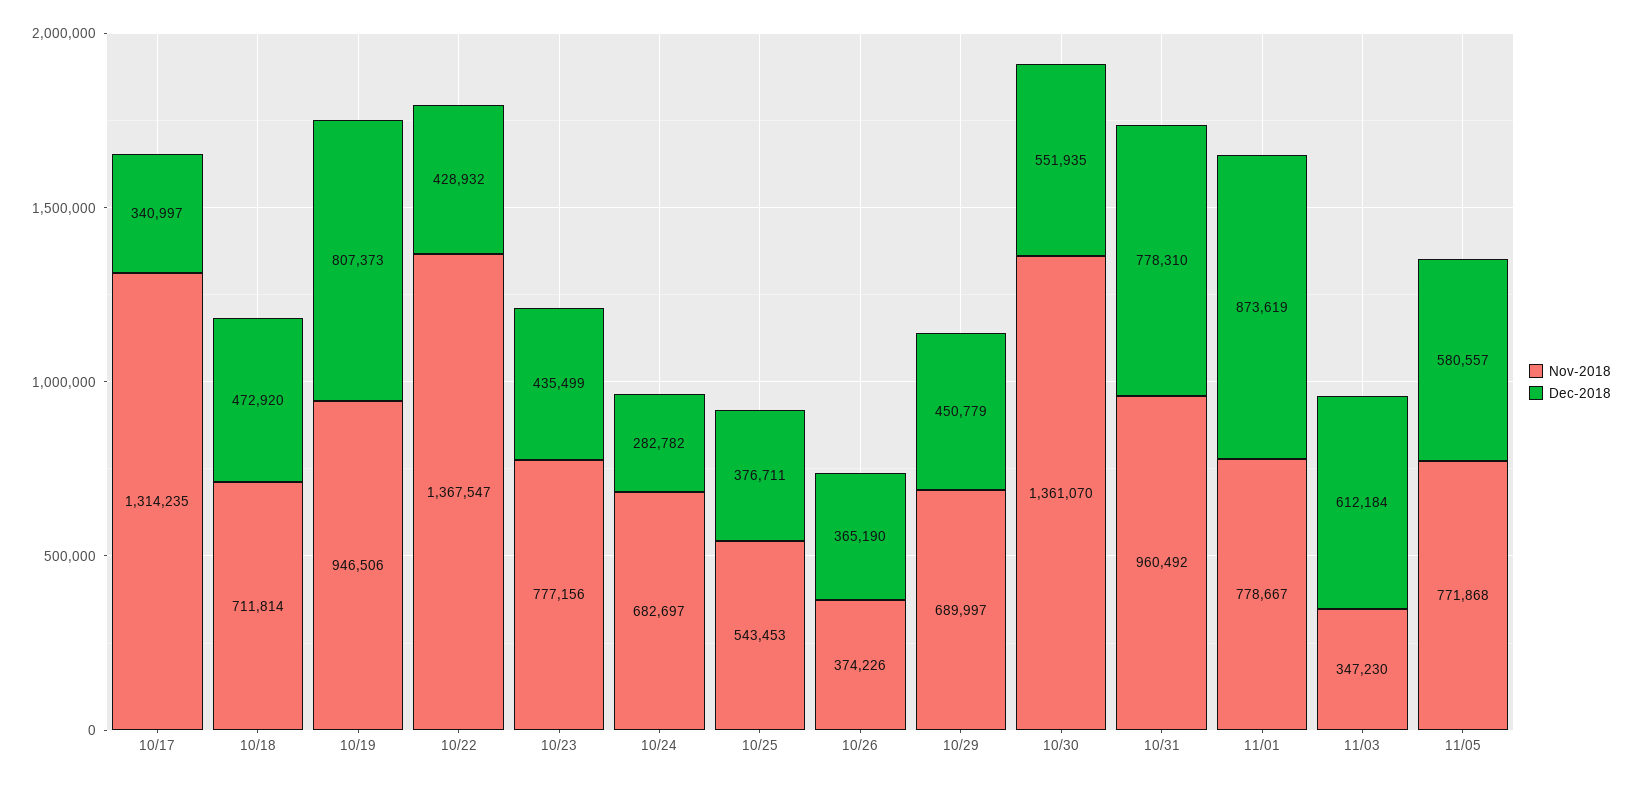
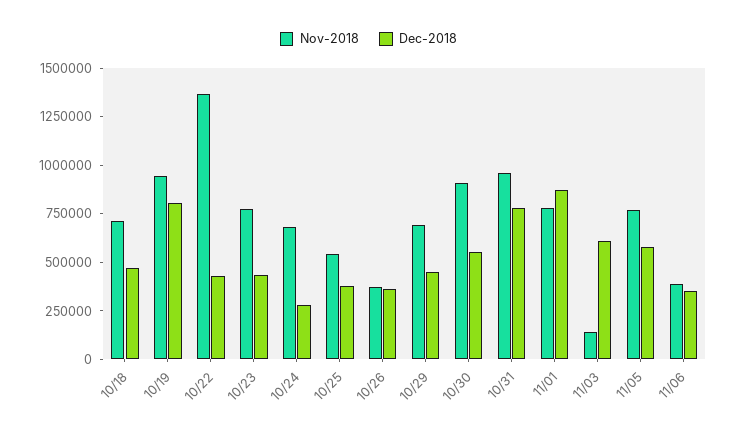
Nov-2018, 10/17: 1314235 -> none
Dec-2018, 10/17: 340997 -> none
Nov-2018, 10/30: 1361070 -> 900000
Nov-2018, 11/03: 347230 -> 150000
Nov-2018, 11/06: none -> 400000
Dec-2018, 11/06: none -> 350000

